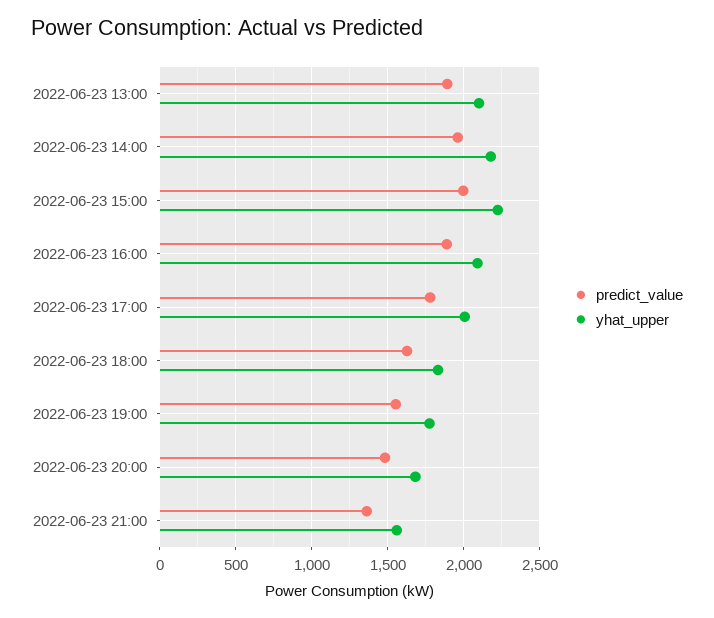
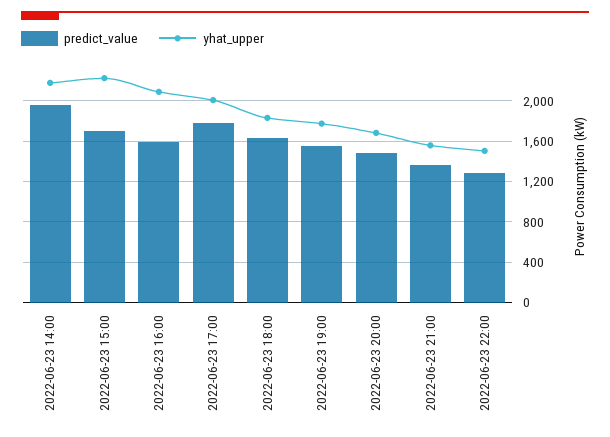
predict_value, 2022-06-23 13:00: 1900 -> none
yhat_upper, 2022-06-23 13:00: 2100 -> none
predict_value, 2022-06-23 15:00: 2000 -> 1700
predict_value, 2022-06-23 16:00: 1900 -> 1600
predict_value, 2022-06-23 22:00: none -> 1300
yhat_upper, 2022-06-23 22:00: none -> 1500

